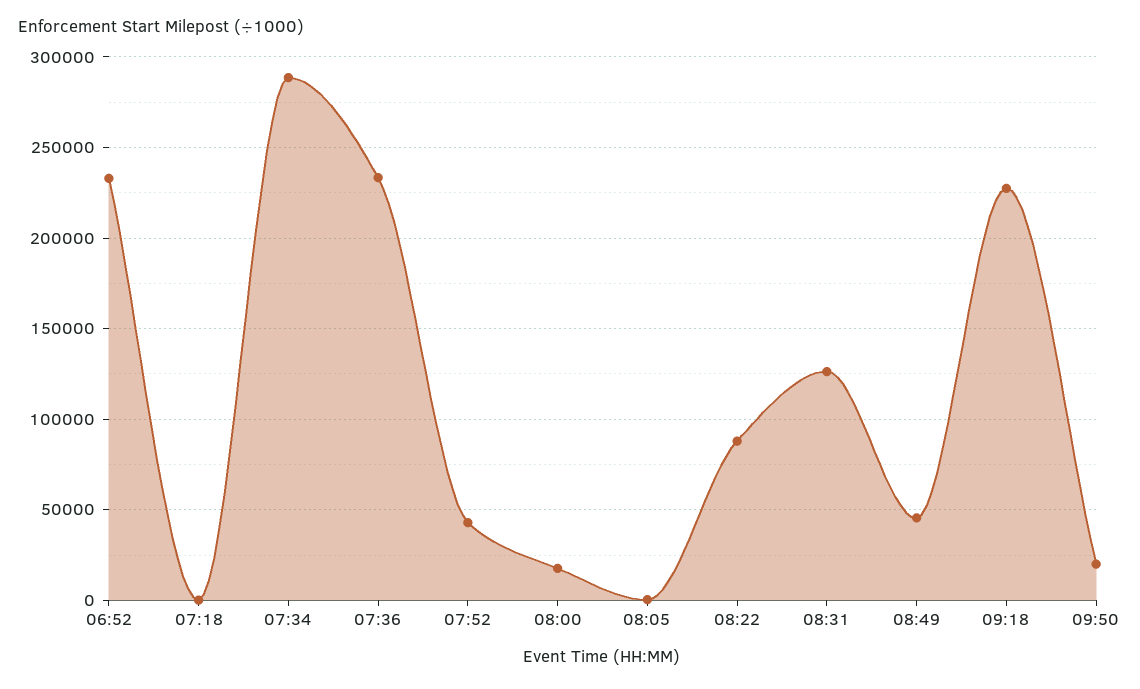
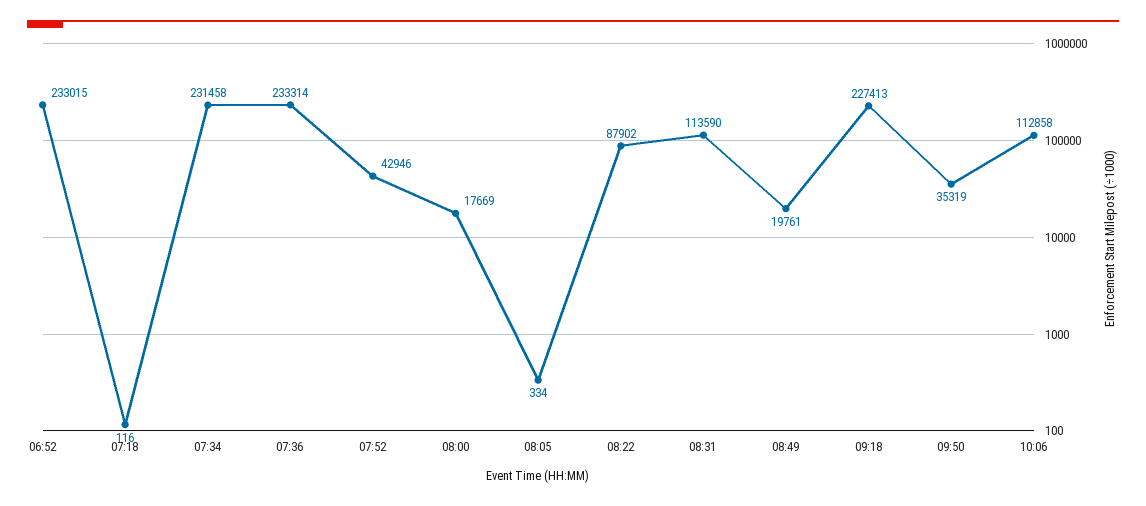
07:34: 290000 -> 231458
08:31: 125000 -> 113590
08:49: 45000 -> 19761
09:50: 20000 -> 35319
10:06: none -> 112858

